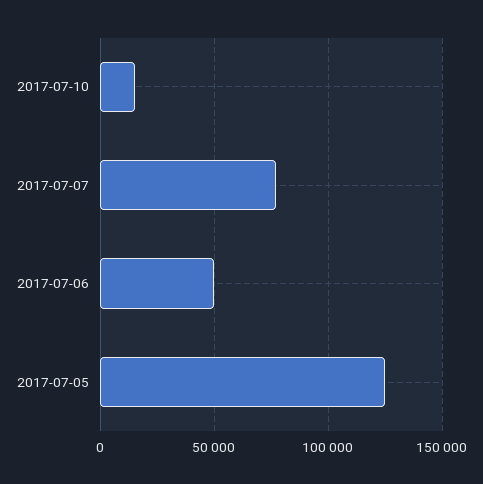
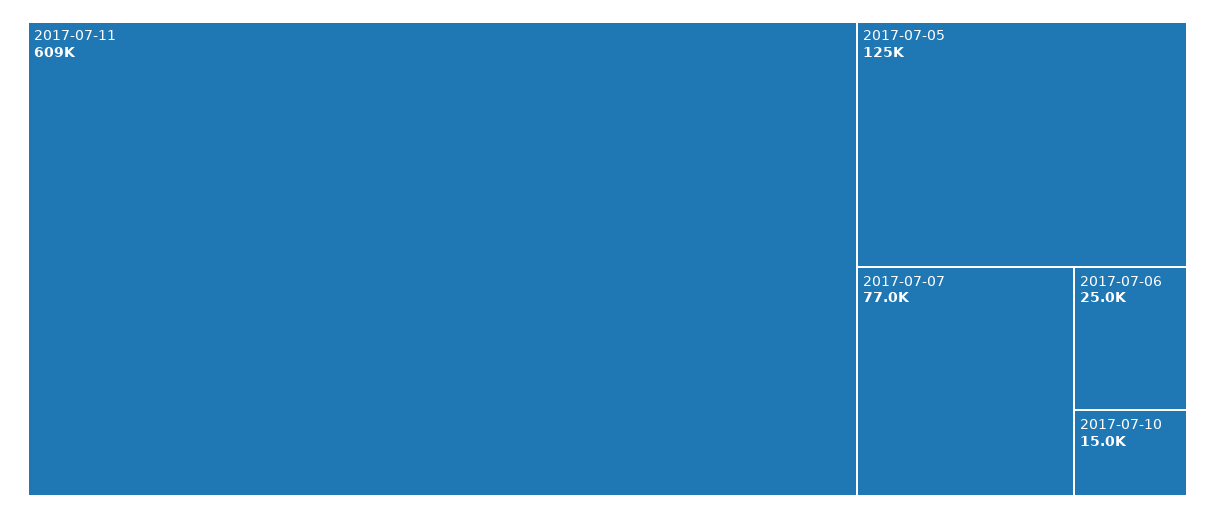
2017-07-06: 50000 -> 25000
2017-07-11: none -> 609000

